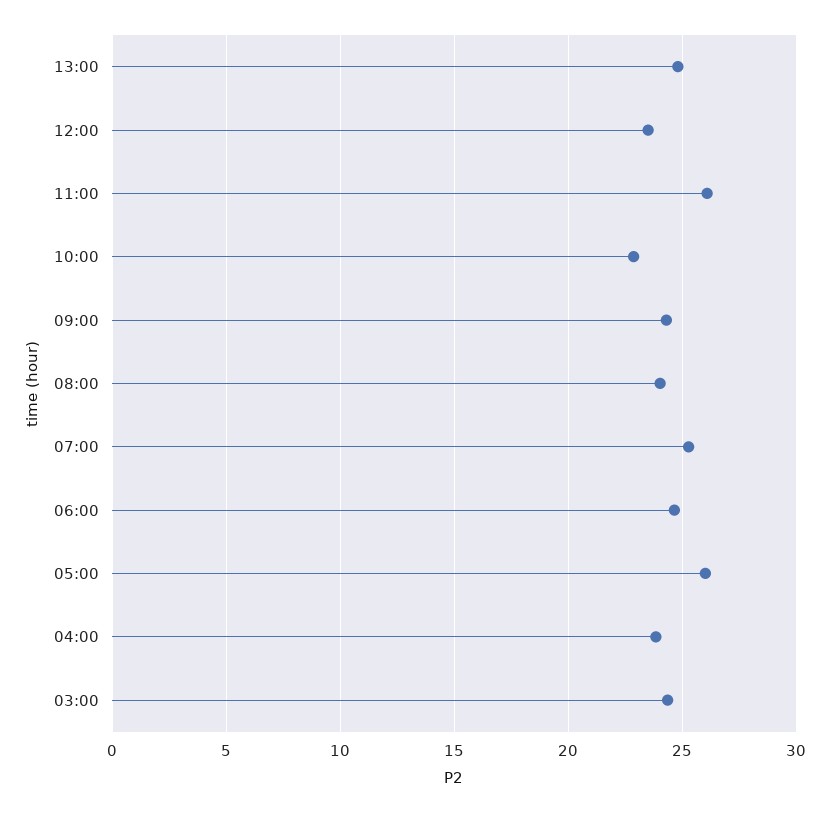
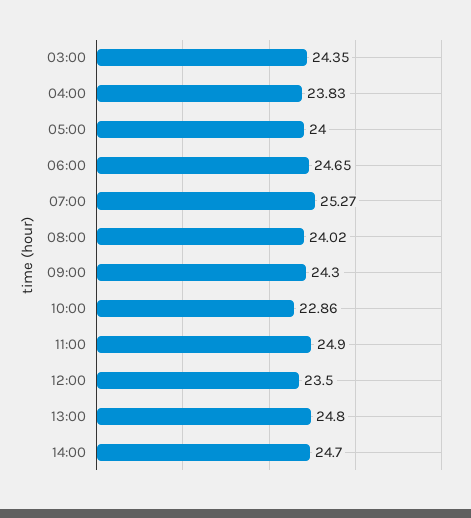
11:00: 26 -> 24.9
05:00: 26 -> 24
14:00: none -> 24.7

